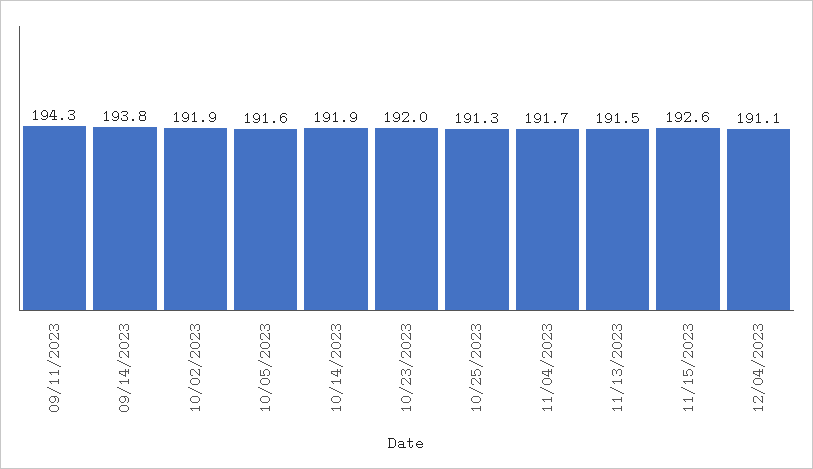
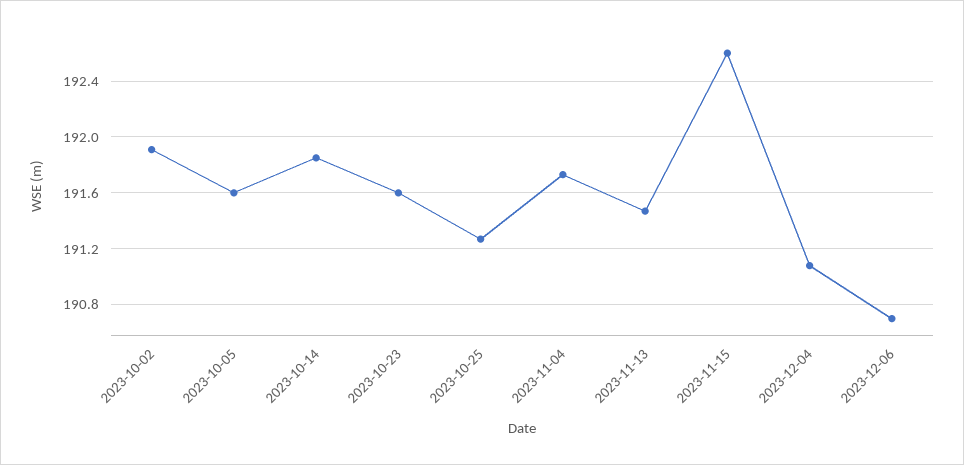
09/11/2023: 194.3 -> none
09/14/2023: 193.8 -> none
10/23/2023: 192 -> 191.6
2023-12-06: none -> 190.7

